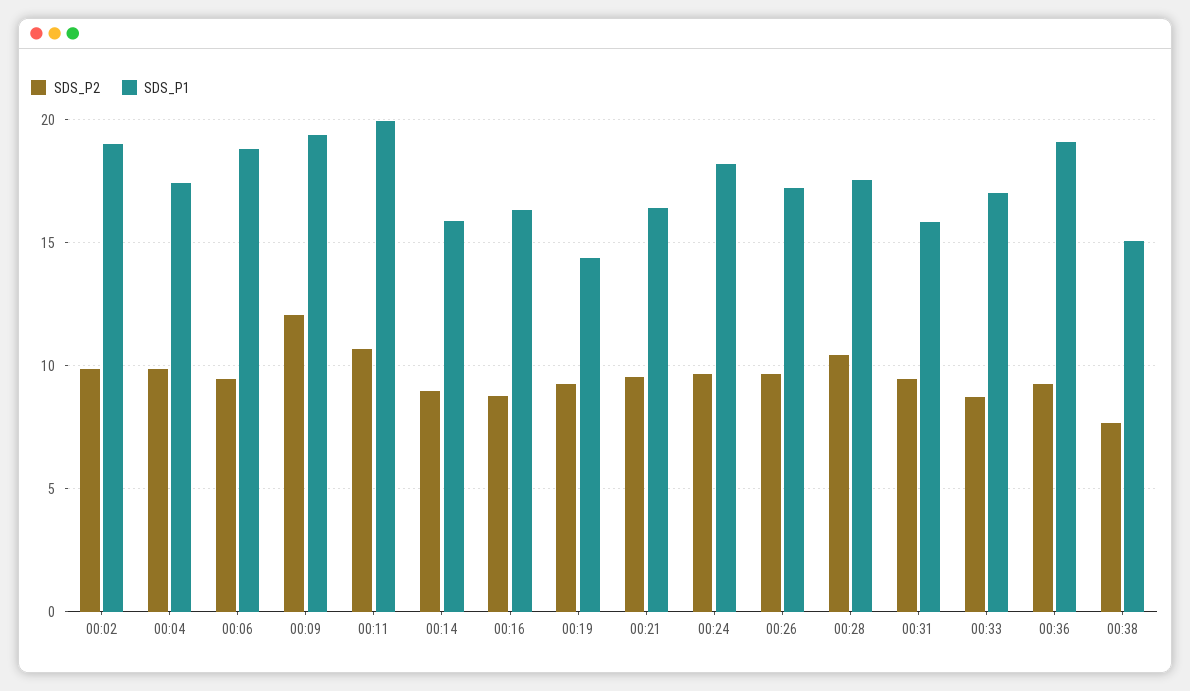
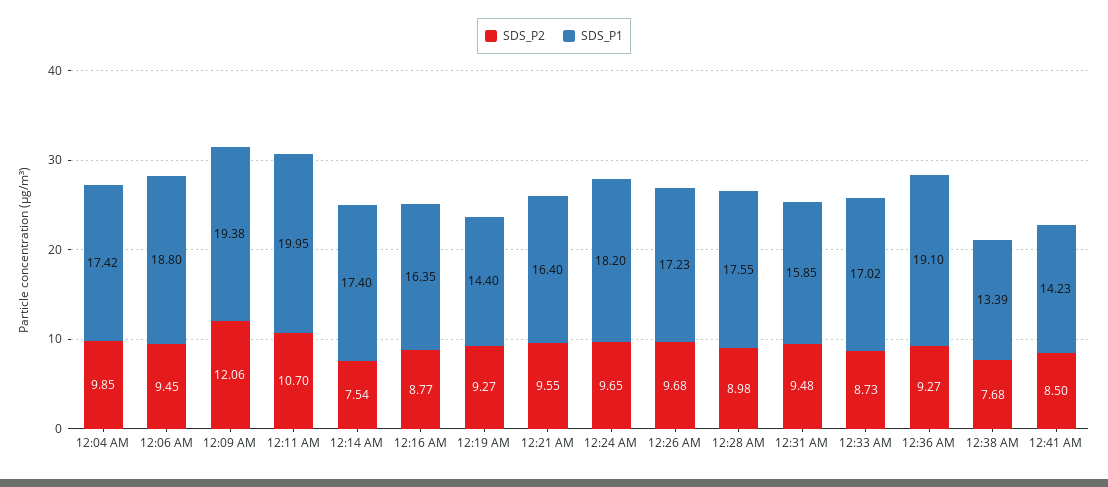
SDS_P2, 00:02: 10 -> none
SDS_P1, 00:02: 19 -> none
SDS_P2, 00:14: 9 -> 7.54
SDS_P1, 00:14: 16 -> 17.4
SDS_P2, 00:28: 10.5 -> 8.98
SDS_P1, 00:38: 15 -> 13.39
SDS_P2, 12:41 AM: none -> 8.5
SDS_P1, 12:41 AM: none -> 14.23

